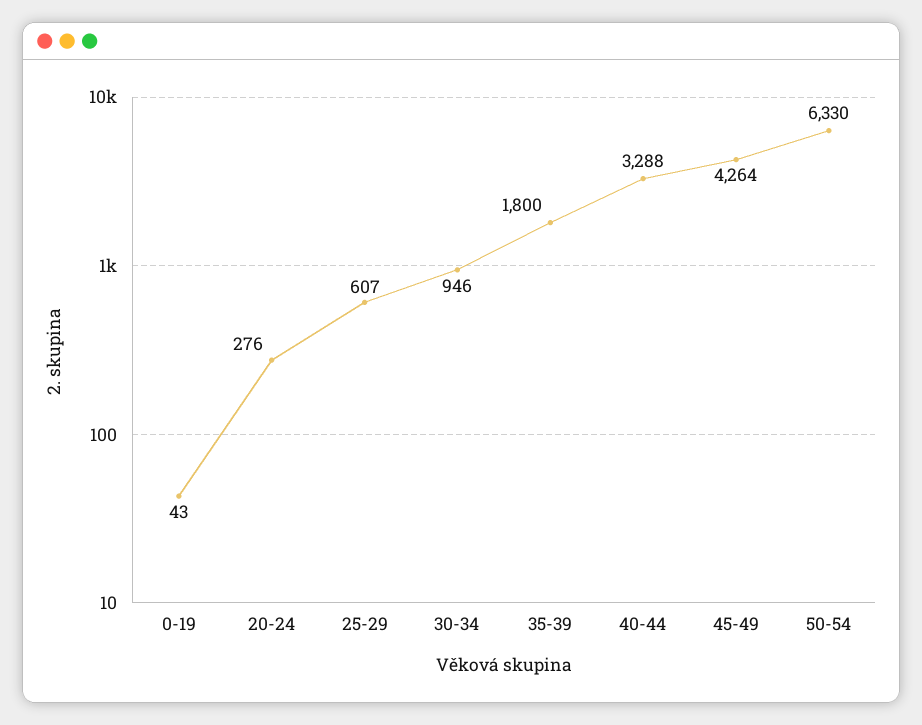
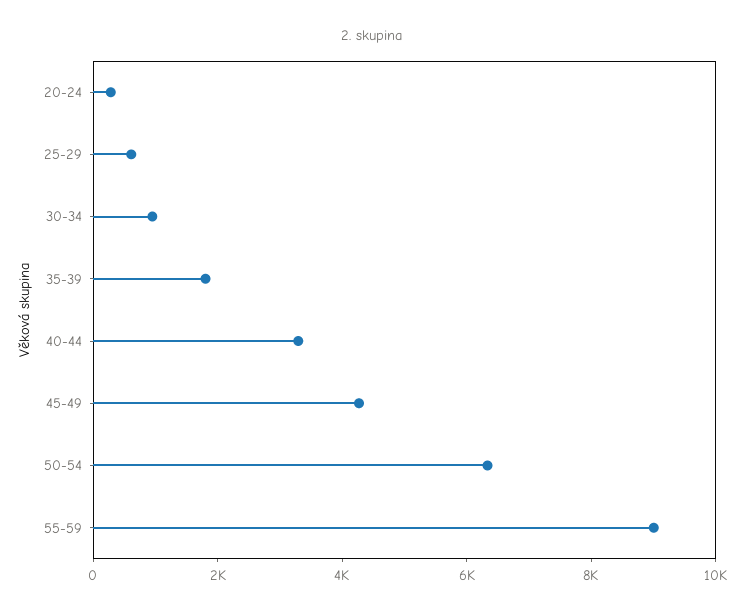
0-19: 43 -> none
55-59: none -> 9000

